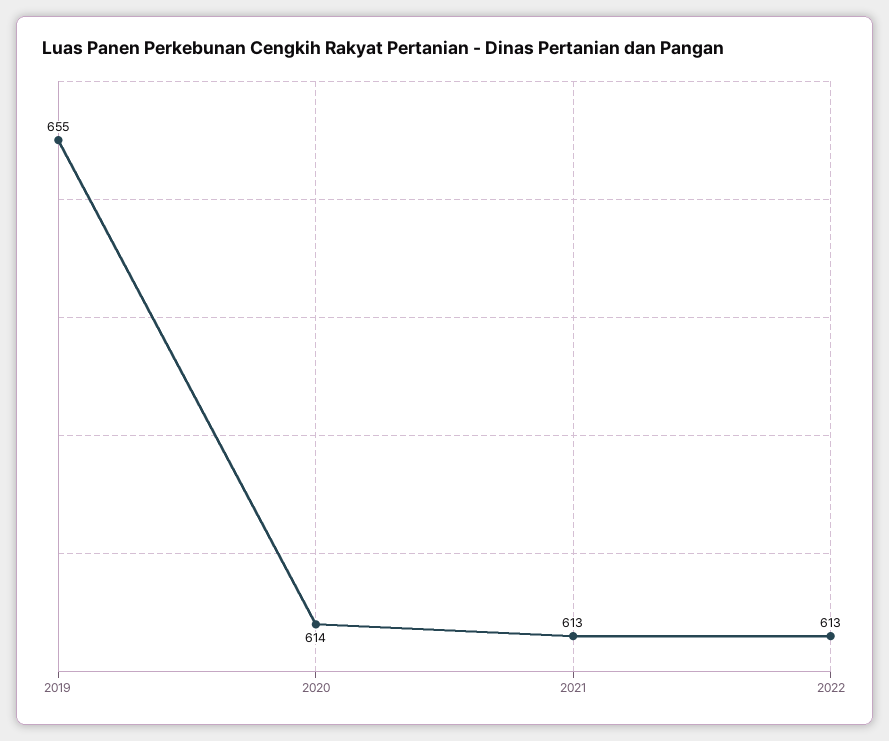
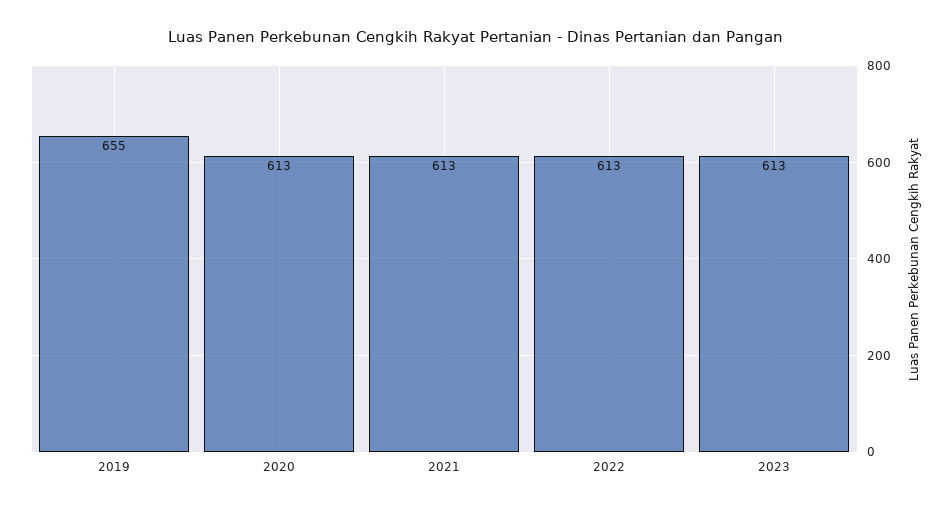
2020: 614 -> 613
2023: none -> 613

